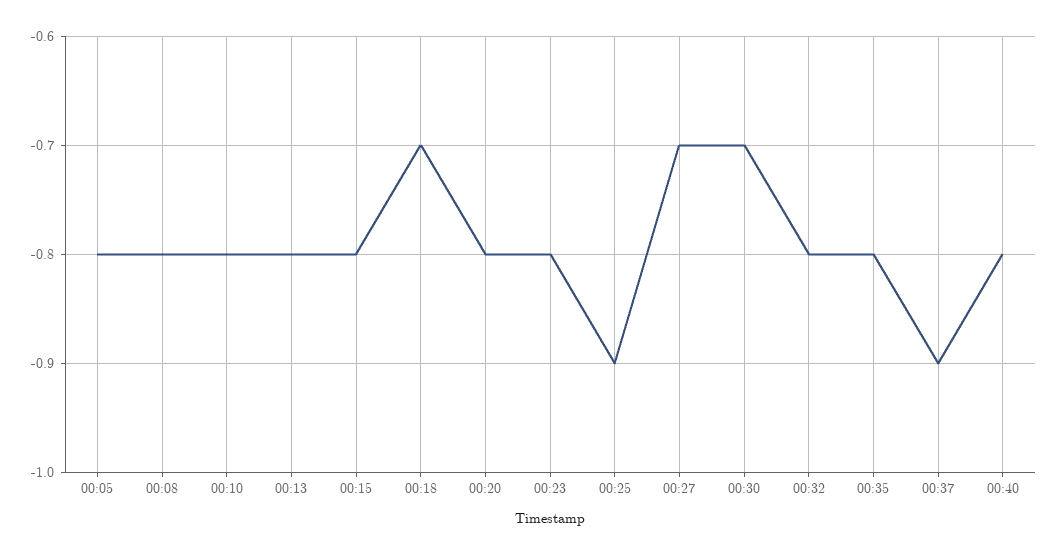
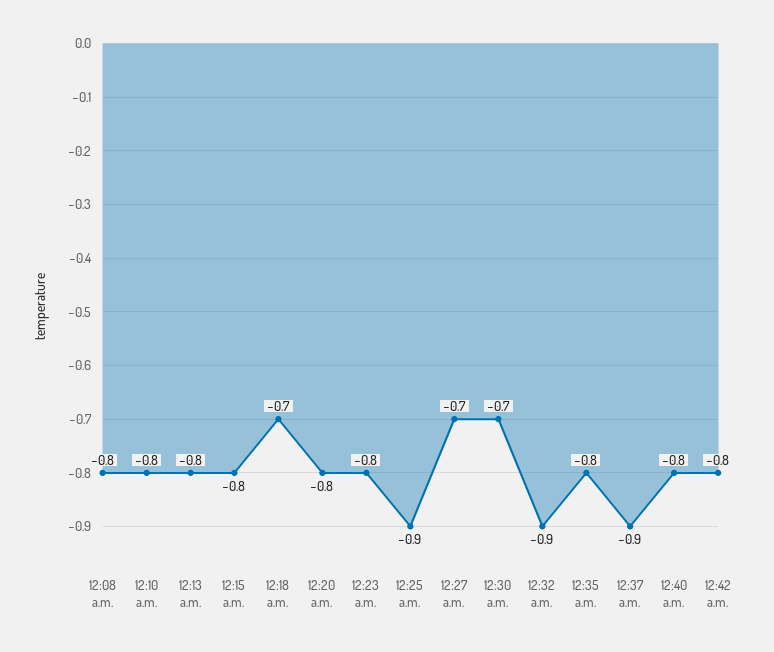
00:05: -0.8 -> none
00:32: -0.8 -> -0.9
12:42 a.m.: none -> -0.8

